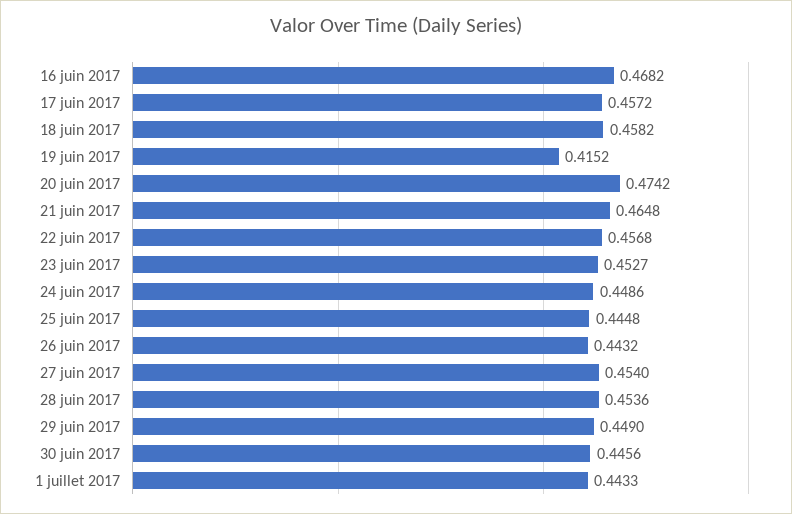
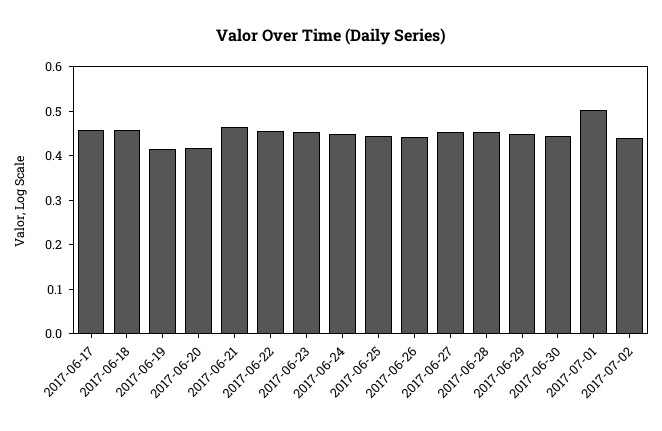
16 juin 2017: 0.4682 -> none
20 juin 2017: 0.4742 -> 0.42
1 juillet 2017: 0.4433 -> 0.5
2017-07-02: none -> 0.44

